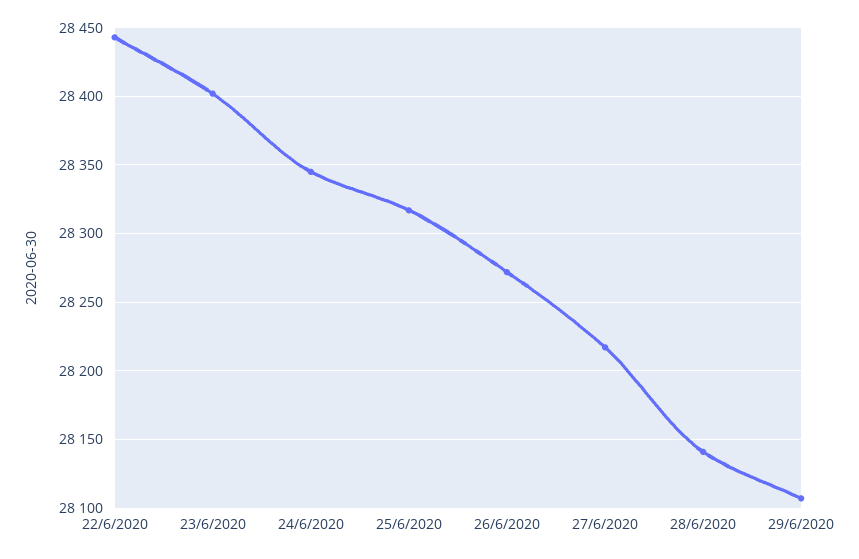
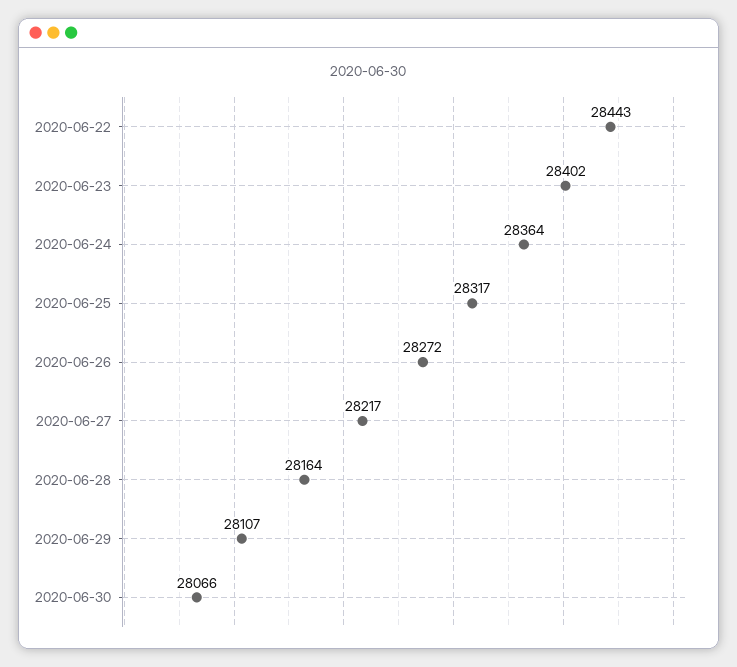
24/6/2020: 28345 -> 28364
28/6/2020: 28140 -> 28164
2020-06-30: none -> 28066

